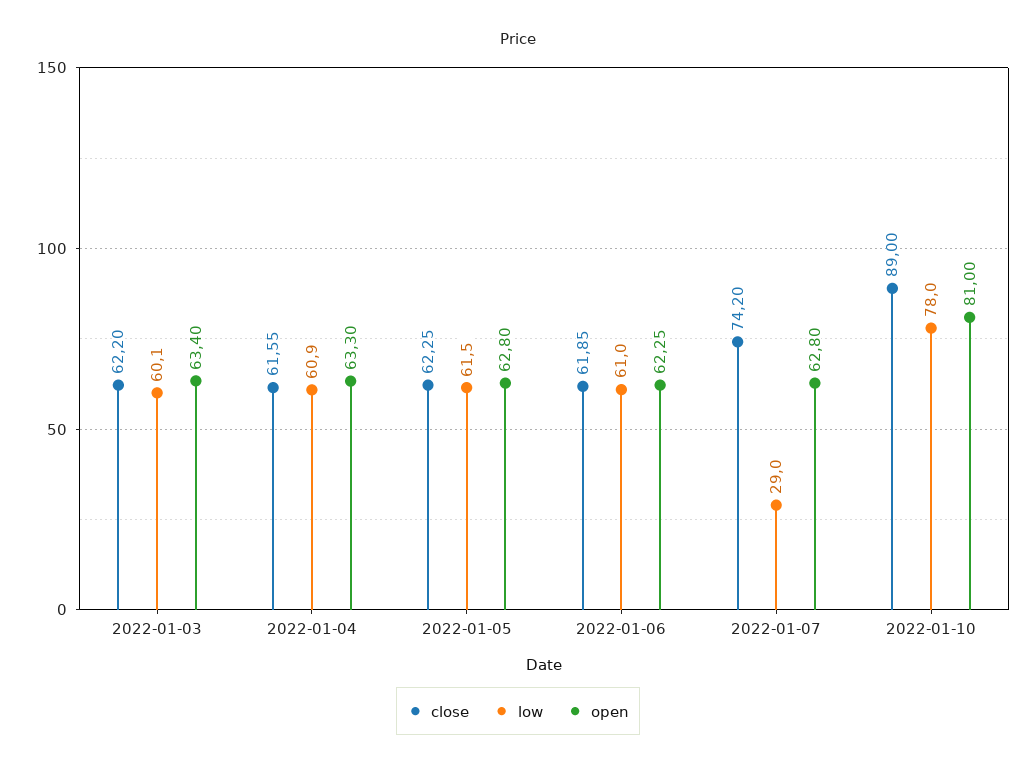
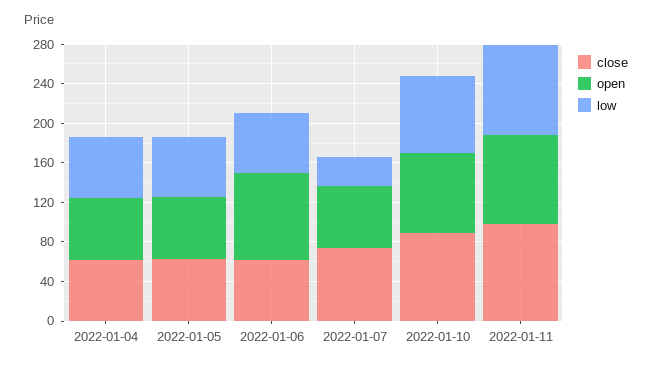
close, 2022-01-03: 62.2 -> none
low, 2022-01-03: 60.1 -> none
open, 2022-01-03: 63.4 -> none
open, 2022-01-06: 62.25 -> 90
close, 2022-01-11: none -> 100
open, 2022-01-11: none -> 90
low, 2022-01-11: none -> 90

